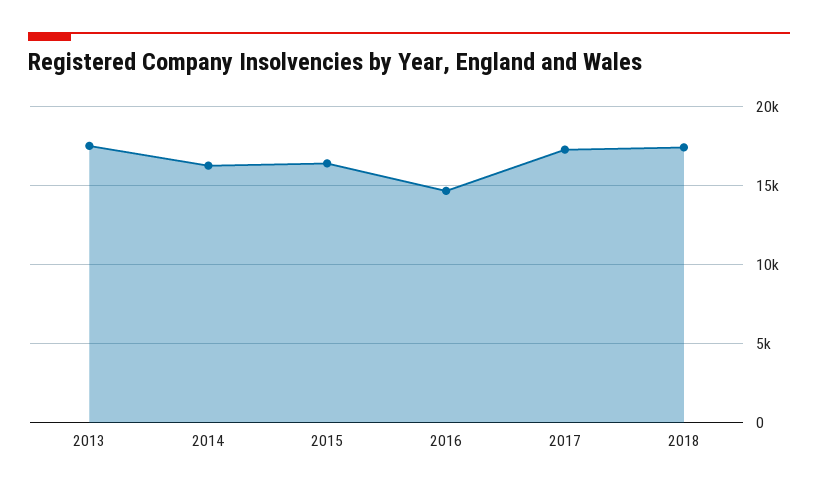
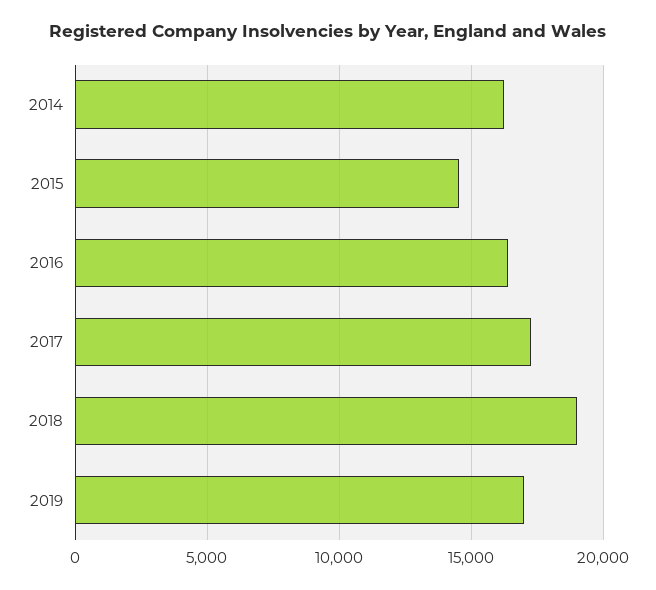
2013: 17500 -> none
2015: 16500 -> 14500
2016: 14500 -> 16500
2018: 17500 -> 19000
2019: none -> 17000

